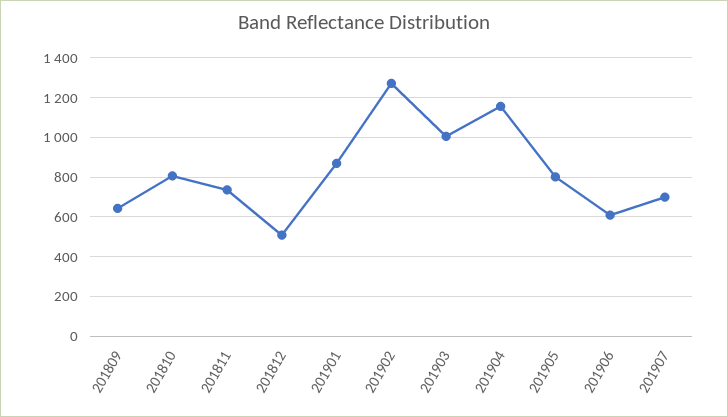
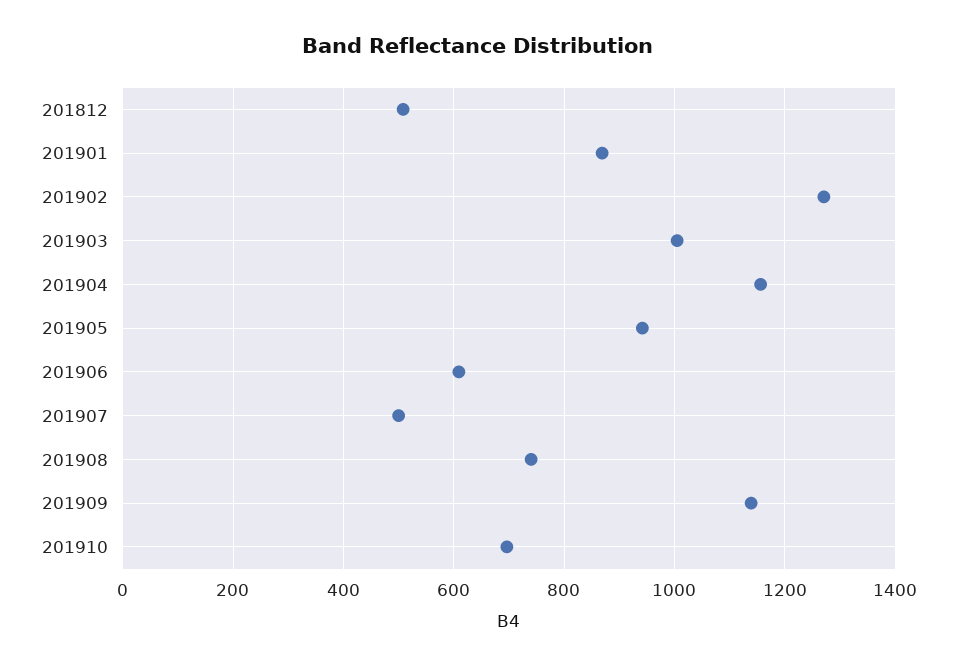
201809: 650 -> none
201810: 800 -> none
201811: 750 -> none
201905: 800 -> 940
201907: 700 -> 500
201908: none -> 740
201909: none -> 1140
201910: none -> 700

